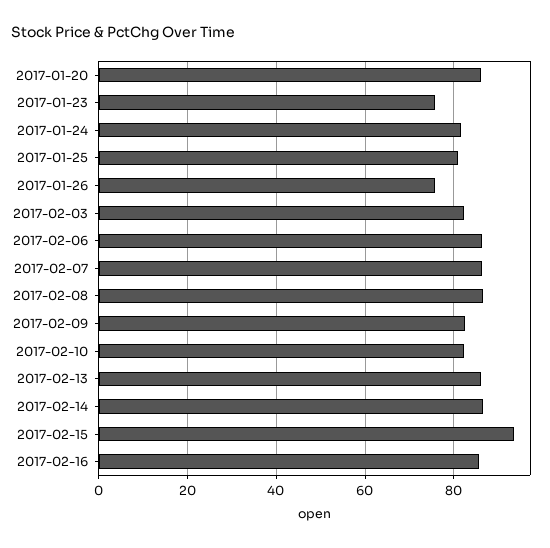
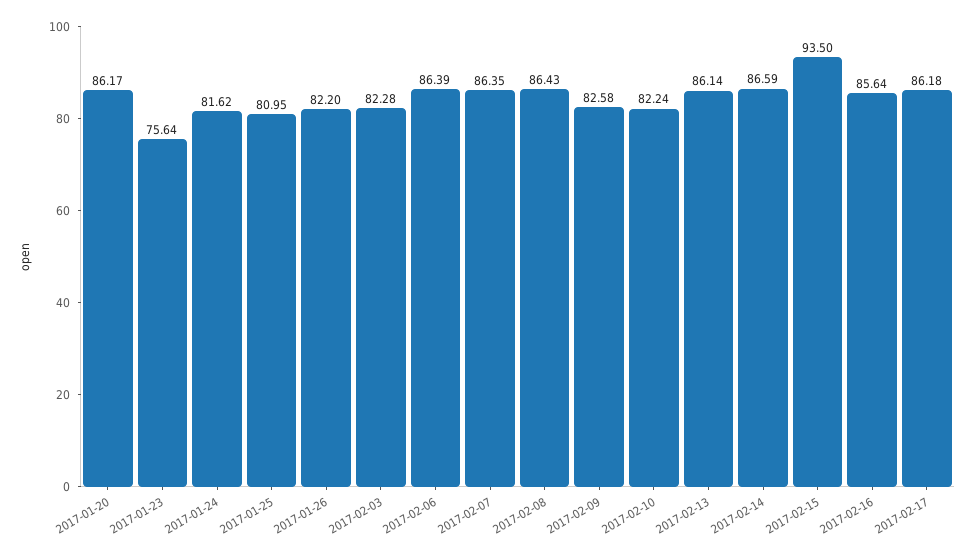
2017-01-26: 76 -> 82.2
2017-02-17: none -> 86.18

